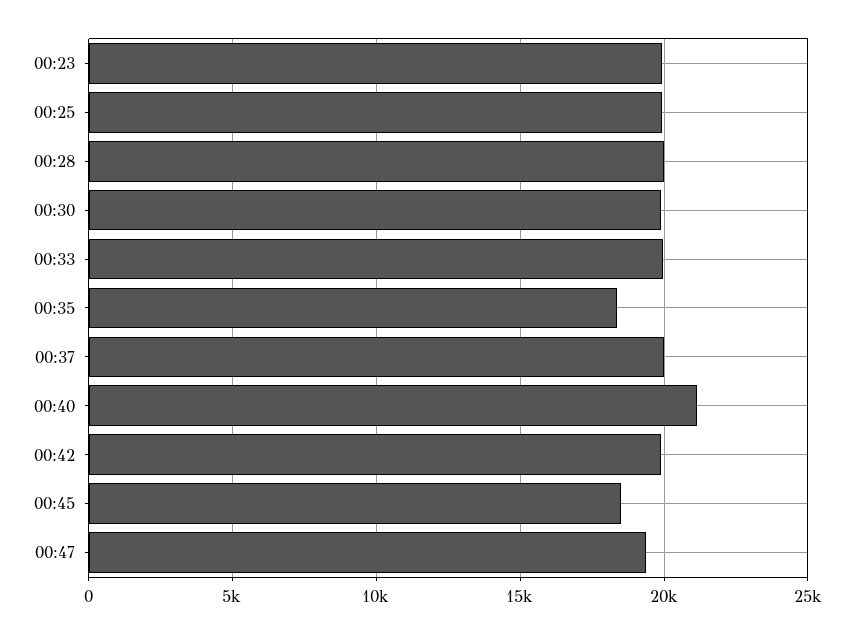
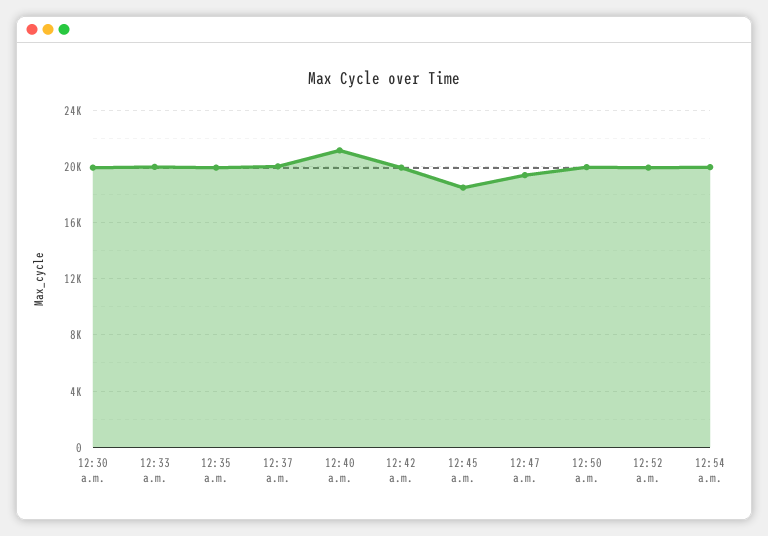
00:23: 20000 -> none
00:25: 20000 -> none
00:28: 20000 -> none
00:35: 18500 -> 20000
12:50 a.m.: none -> 20000
12:52 a.m.: none -> 20000
12:54 a.m.: none -> 20000

